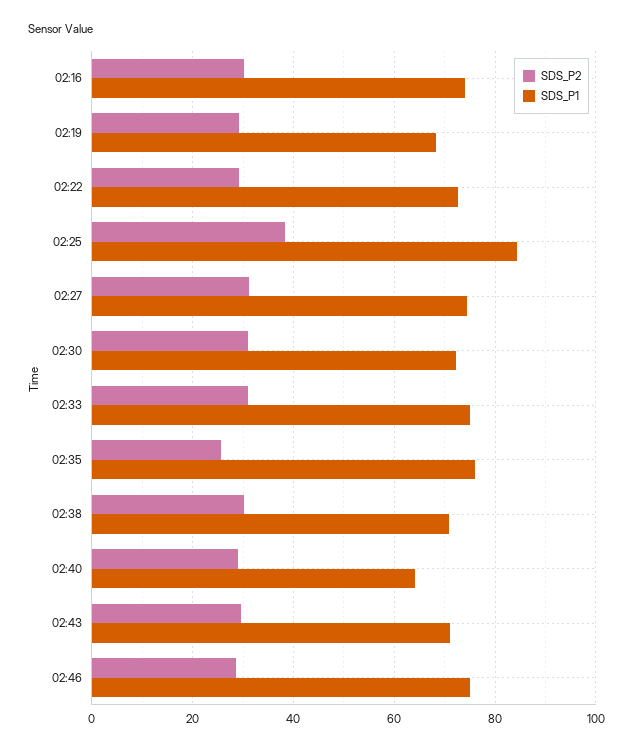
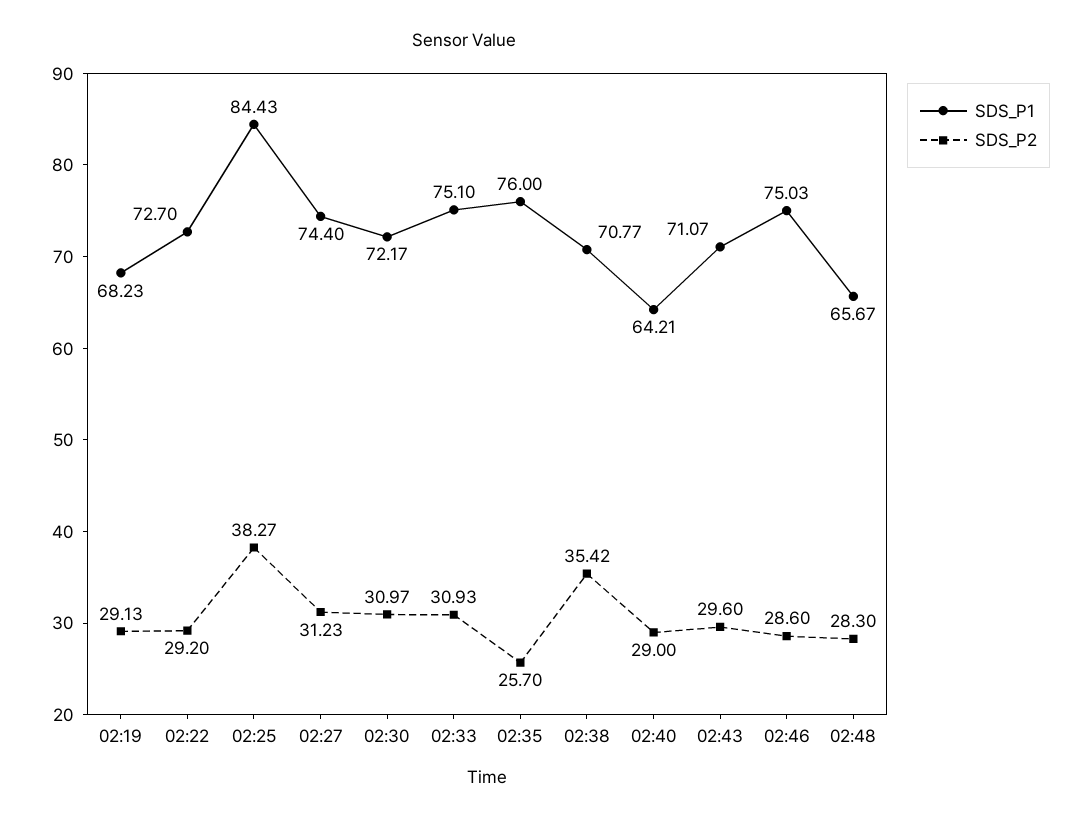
SDS_P2, 02:16: 30 -> none
SDS_P1, 02:16: 74 -> none
SDS_P2, 02:38: 30 -> 35.42
SDS_P1, 02:48: none -> 65.67
SDS_P2, 02:48: none -> 28.3

